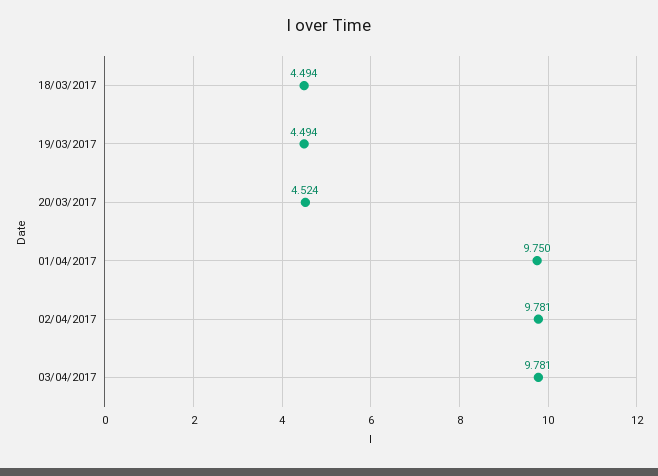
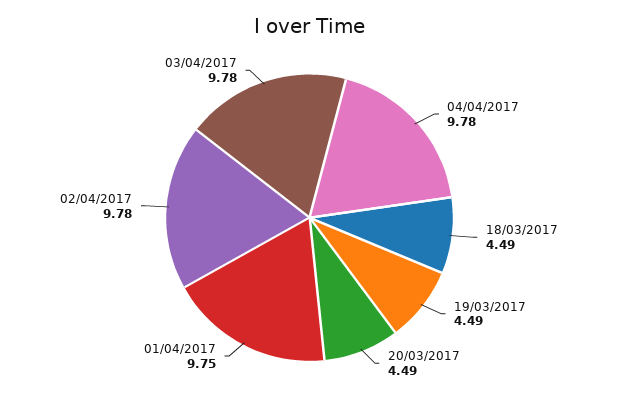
20/03/2017: 4.524 -> 4.49
04/04/2017: none -> 9.78

